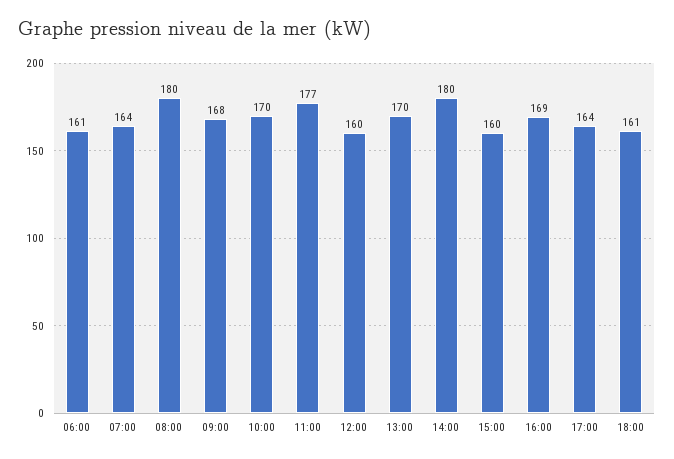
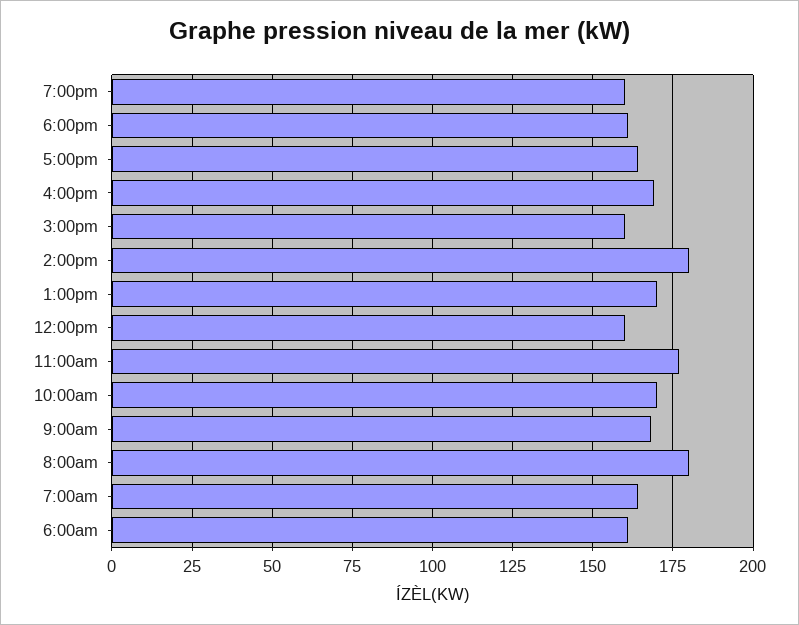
7:00pm: none -> 160

